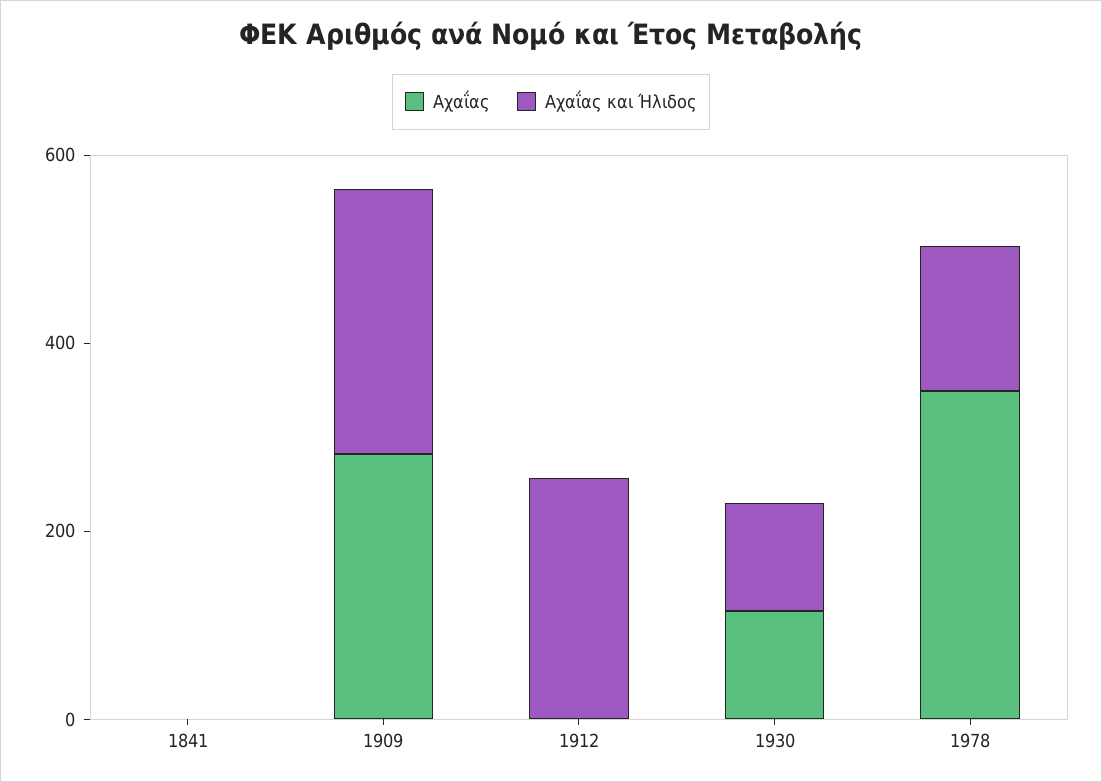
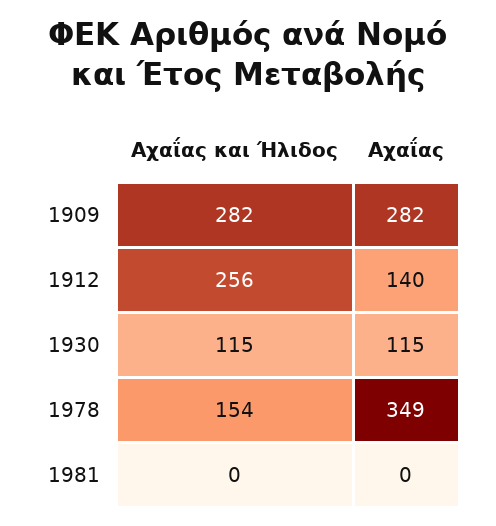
Αχαΐας, 1841: 0 -> none
Αχαΐας και Ήλιδος, 1841: 0 -> none
Αχαΐας, 1912: 0 -> 140
Αχαΐας και Ήλιδος, 1981: none -> 0
Αχαΐας, 1981: none -> 0

